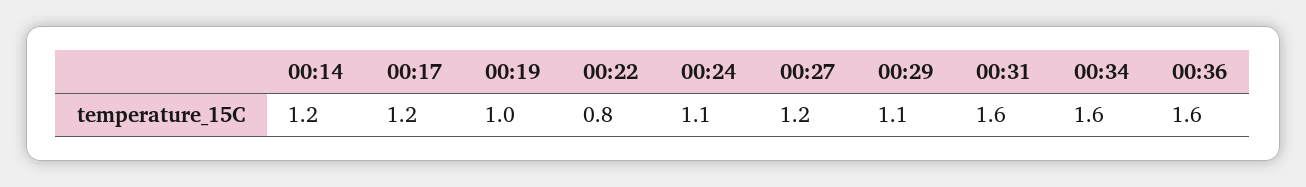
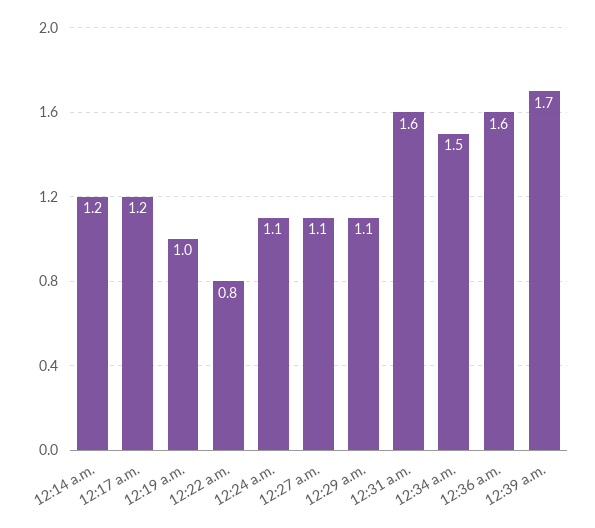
00:27: 1.2 -> 1.1
00:34: 1.6 -> 1.5
12:39 a.m.: none -> 1.7

